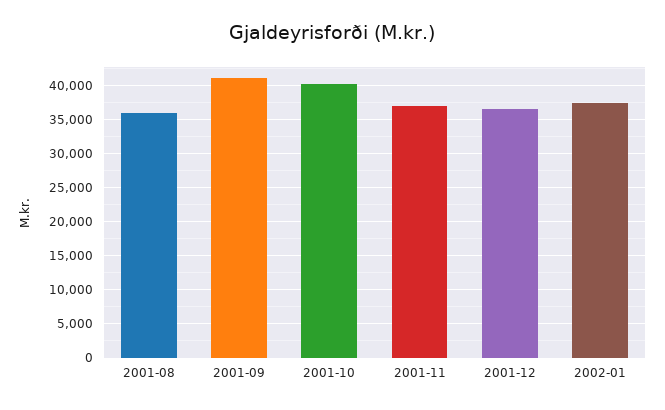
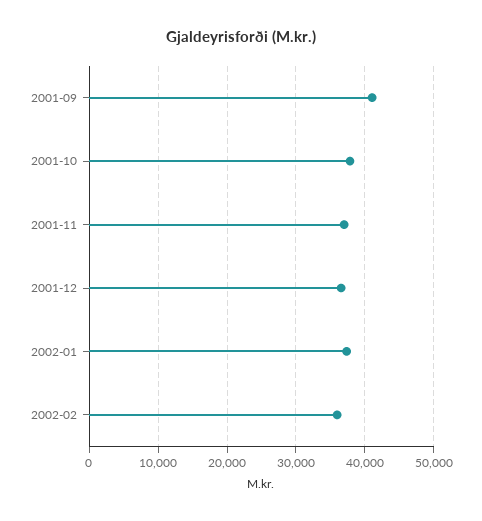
2001-08: 36000 -> none
2001-10: 40000 -> 38000
2002-02: none -> 36000

